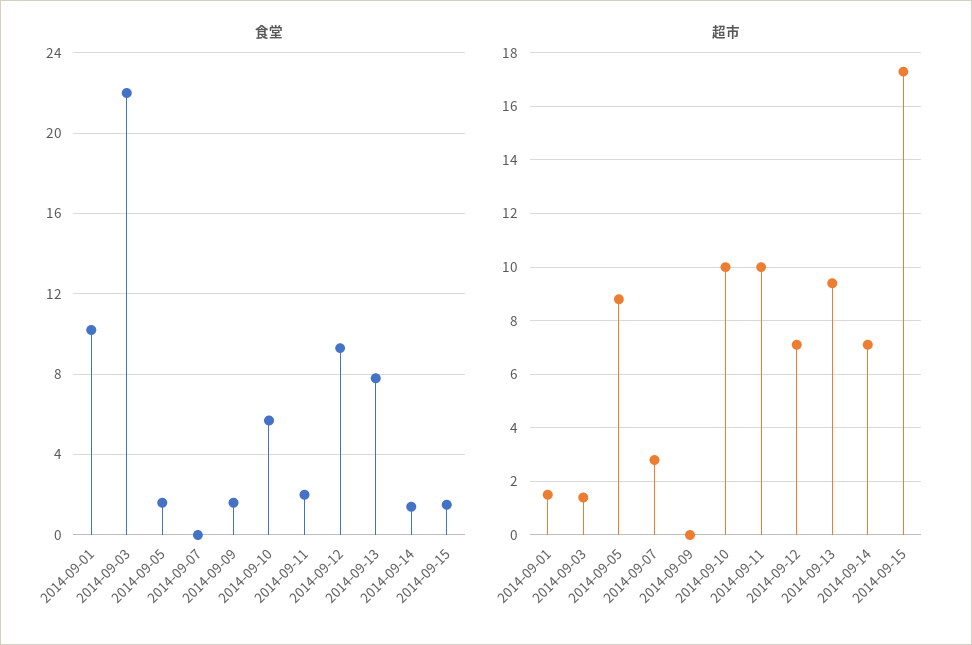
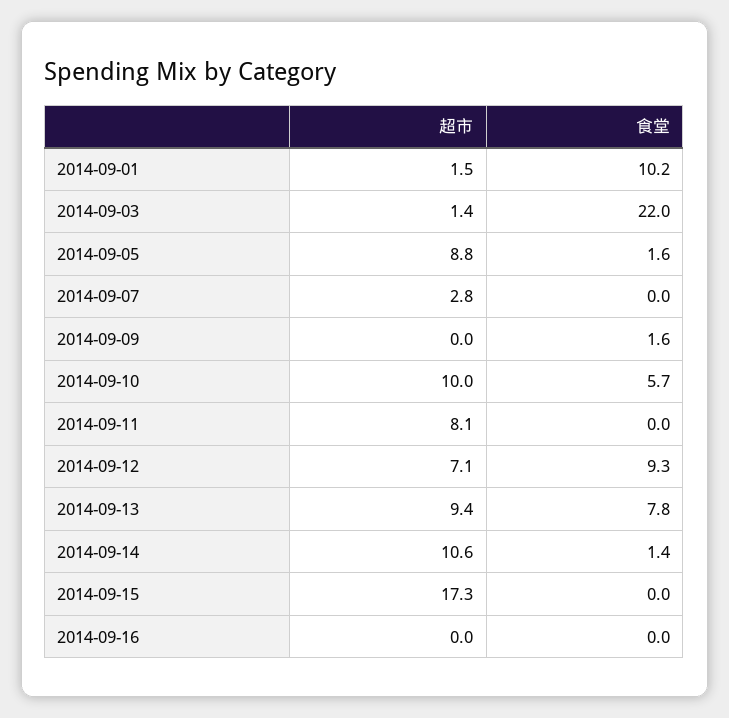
食堂, 2014-09-11: 2 -> 0
食堂, 2014-09-15: 1.5 -> 0
超市, 2014-09-11: 10 -> 8.1
超市, 2014-09-14: 7 -> 10.6
超市, 2014-09-16: none -> 0
食堂, 2014-09-16: none -> 0

